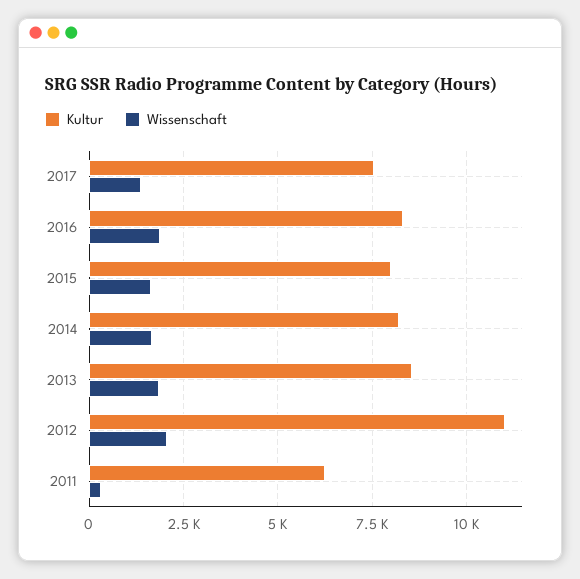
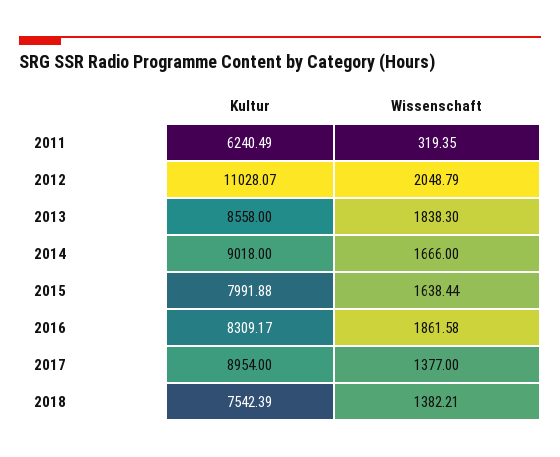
Kultur, 2017: 7500 -> 8954
Kultur, 2014: 8250 -> 9018
Kultur, 2018: none -> 7542.39
Wissenschaft, 2018: none -> 1382.21

